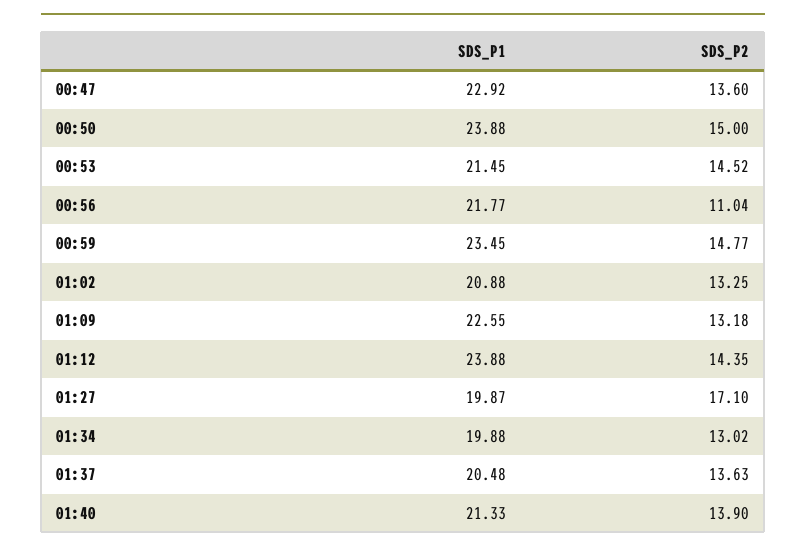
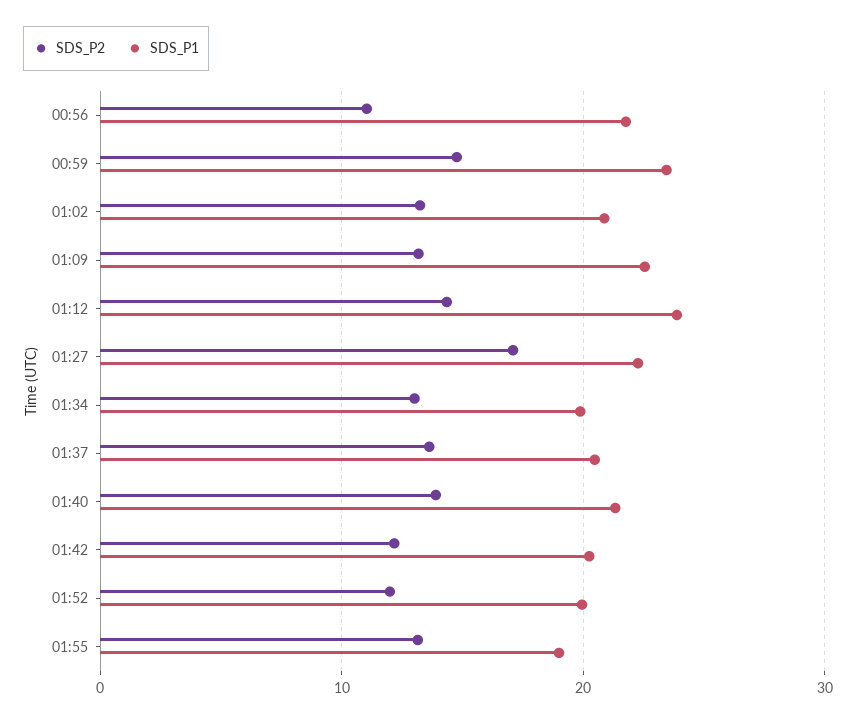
SDS_P1, 00:47: 22.92 -> none
SDS_P2, 00:47: 13.6 -> none
SDS_P1, 00:50: 23.88 -> none
SDS_P2, 00:50: 15 -> none
SDS_P1, 00:53: 21.45 -> none
SDS_P2, 00:53: 14.52 -> none
SDS_P1, 01:27: 19.87 -> 22
SDS_P2, 01:42: none -> 12
SDS_P1, 01:42: none -> 20
SDS_P2, 01:52: none -> 12
SDS_P1, 01:52: none -> 20
SDS_P2, 01:55: none -> 13
SDS_P1, 01:55: none -> 19

